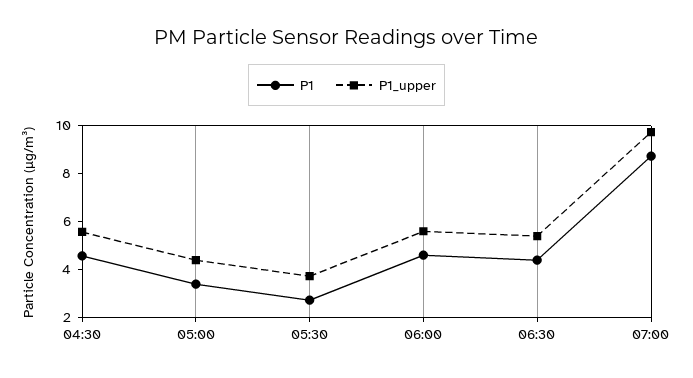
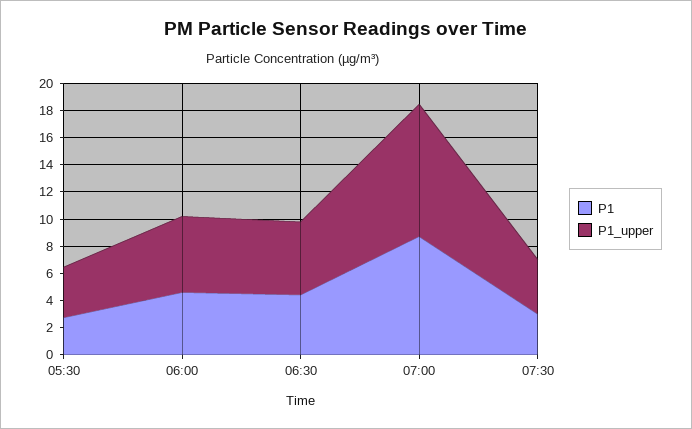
P1, 04:30: 4.5 -> none
P1_upper, 04:30: 5.5 -> none
P1, 05:00: 3.5 -> none
P1_upper, 05:00: 4.5 -> none
P1, 07:30: none -> 3
P1_upper, 07:30: none -> 4

